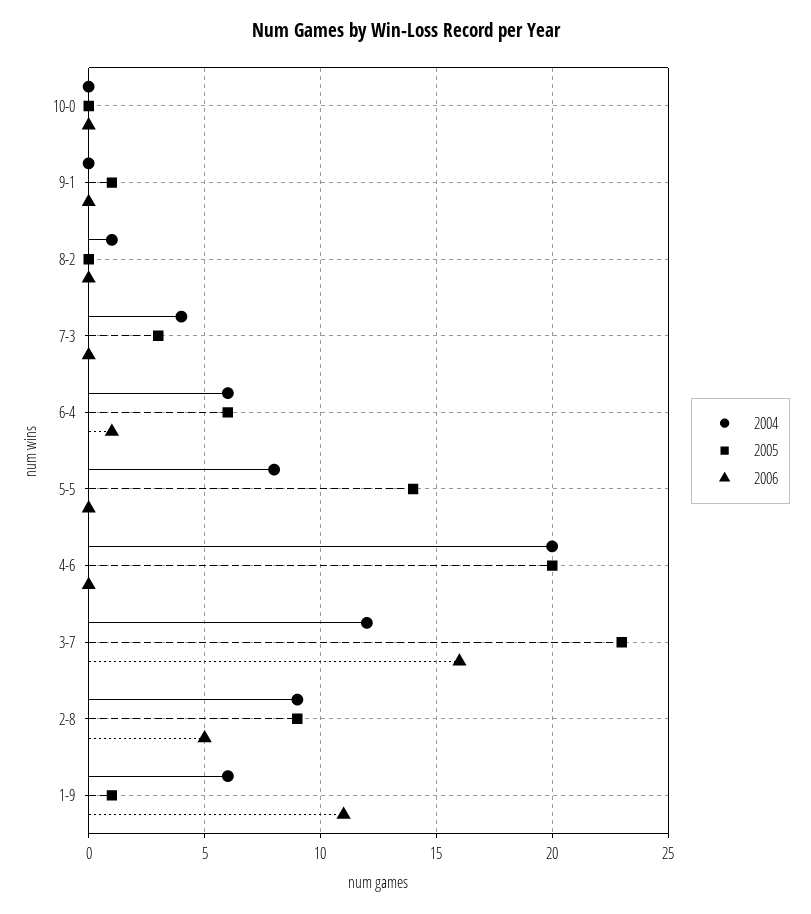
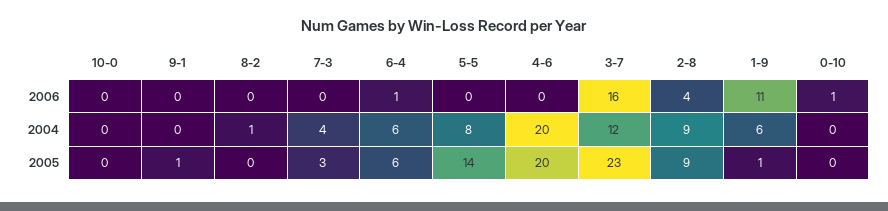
2006, 2-8: 5 -> 4
2006, 0-10: none -> 1
2004, 0-10: none -> 0
2005, 0-10: none -> 0

